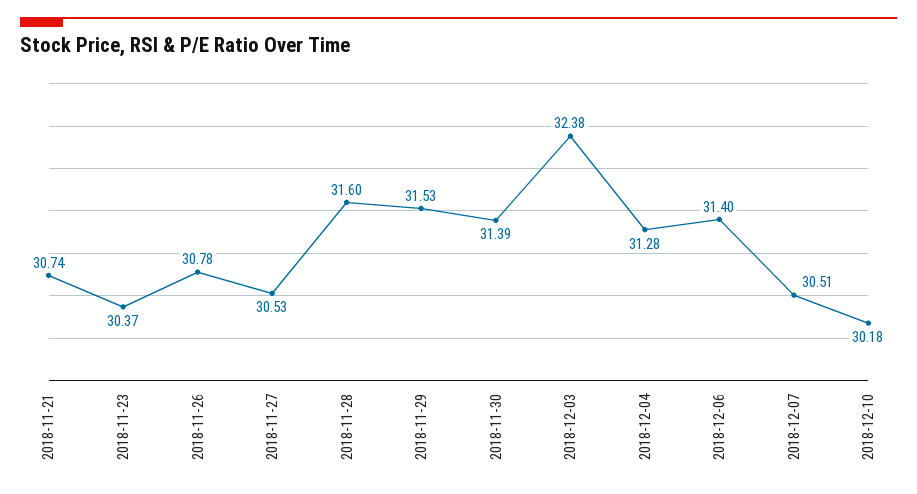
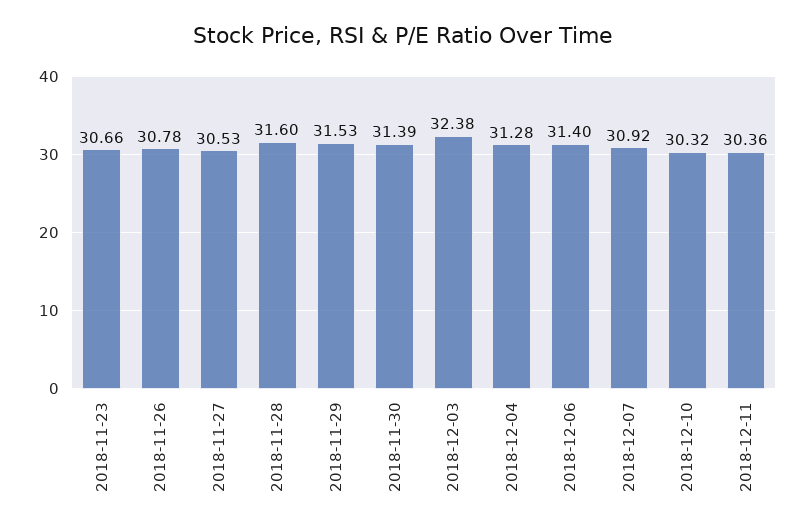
2018-11-21: 30.74 -> none
2018-11-23: 30.37 -> 30.66
2018-12-07: 30.51 -> 30.92
2018-12-10: 30.18 -> 30.32
2018-12-11: none -> 30.36

